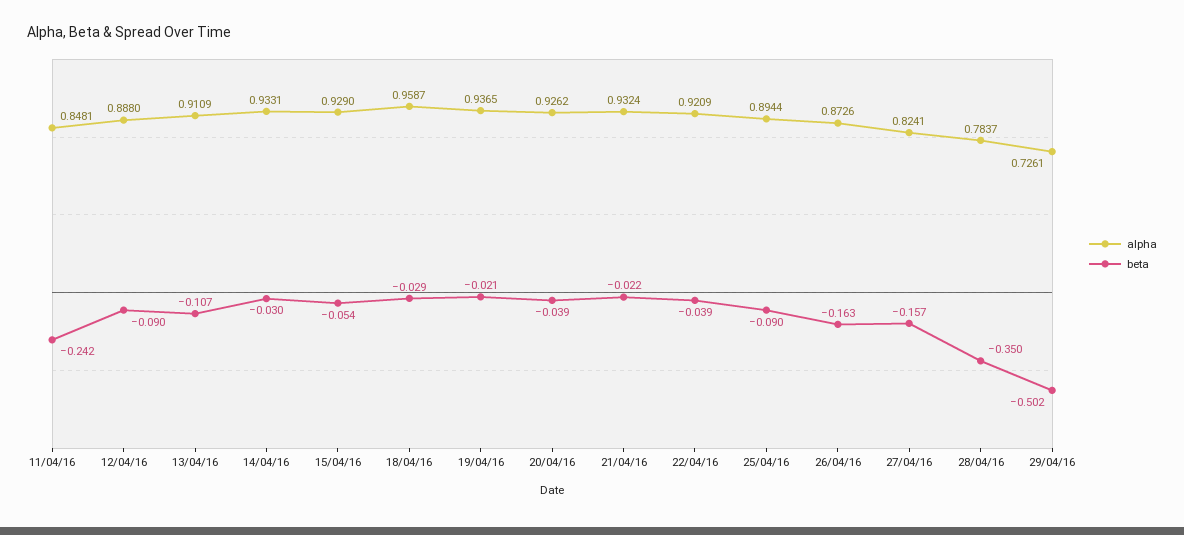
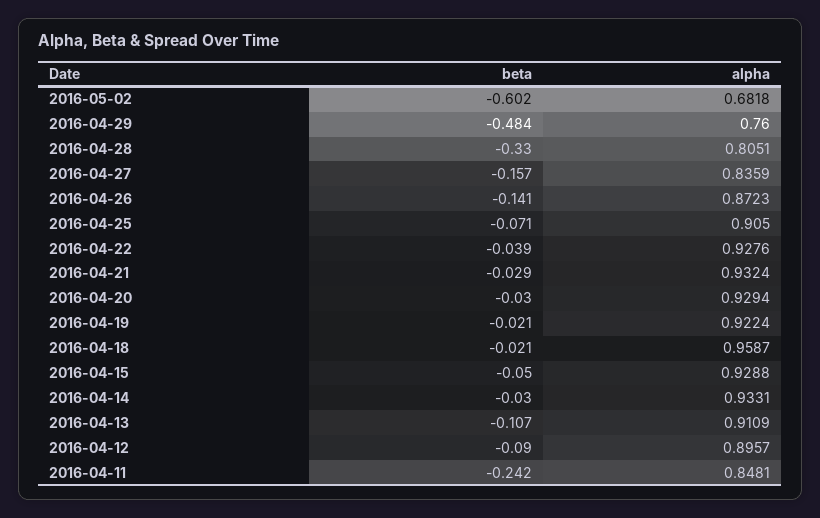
alpha, 12/04/16: 0.888 -> 0.8957
alpha, 15/04/16: 0.929 -> 0.9288
beta, 15/04/16: -0.054 -> -0.05
beta, 18/04/16: -0.029 -> -0.021
alpha, 19/04/16: 0.9365 -> 0.9224
alpha, 20/04/16: 0.9262 -> 0.9294
beta, 20/04/16: -0.039 -> -0.03
beta, 21/04/16: -0.022 -> -0.029
alpha, 22/04/16: 0.9209 -> 0.9276
alpha, 25/04/16: 0.8944 -> 0.905
beta, 25/04/16: -0.09 -> -0.071
alpha, 26/04/16: 0.8726 -> 0.8723
beta, 26/04/16: -0.163 -> -0.141
alpha, 27/04/16: 0.8241 -> 0.8359
alpha, 28/04/16: 0.7837 -> 0.8051
beta, 28/04/16: -0.35 -> -0.33
alpha, 29/04/16: 0.7261 -> 0.76
beta, 29/04/16: -0.502 -> -0.484
beta, 2016-05-02: none -> -0.602
alpha, 2016-05-02: none -> 0.6818

